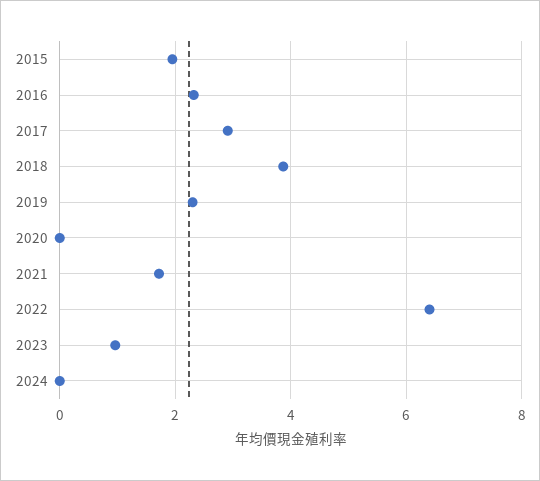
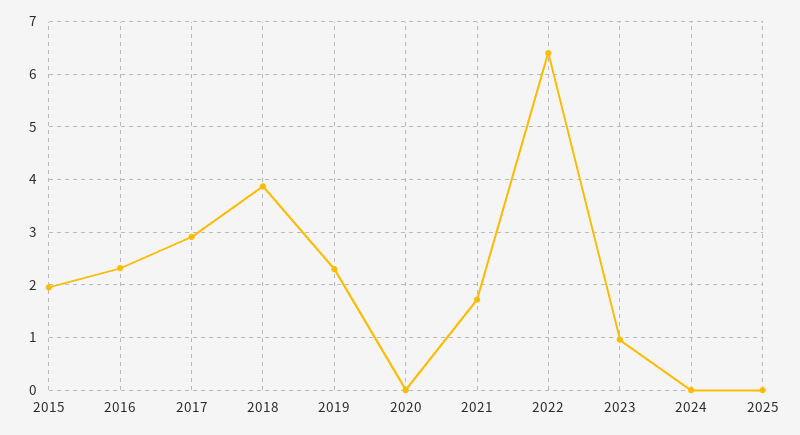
2025: none -> 0

